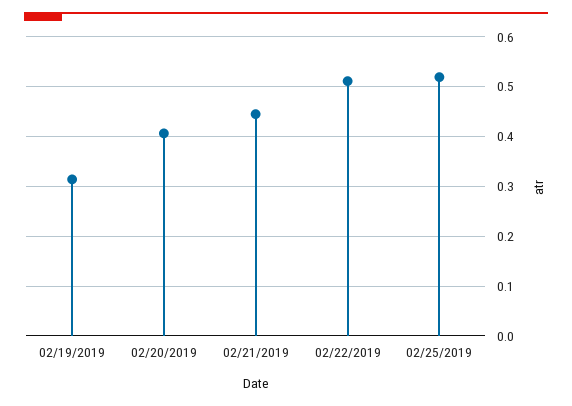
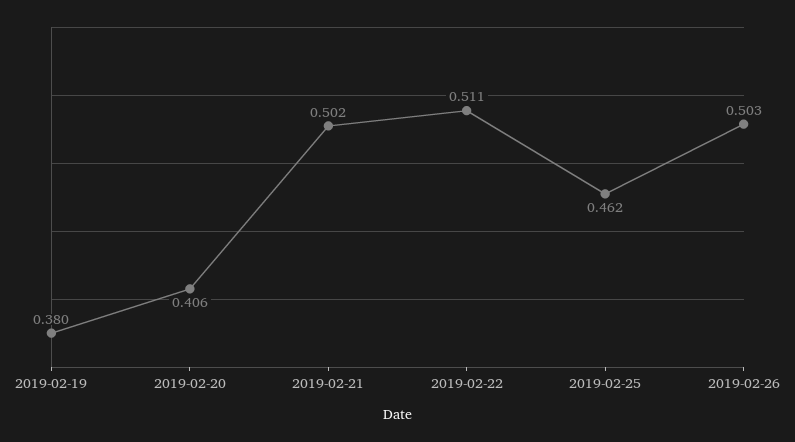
02/19/2019: 0.32 -> 0.38
02/21/2019: 0.44 -> 0.502
02/25/2019: 0.52 -> 0.462
2019-02-26: none -> 0.503

